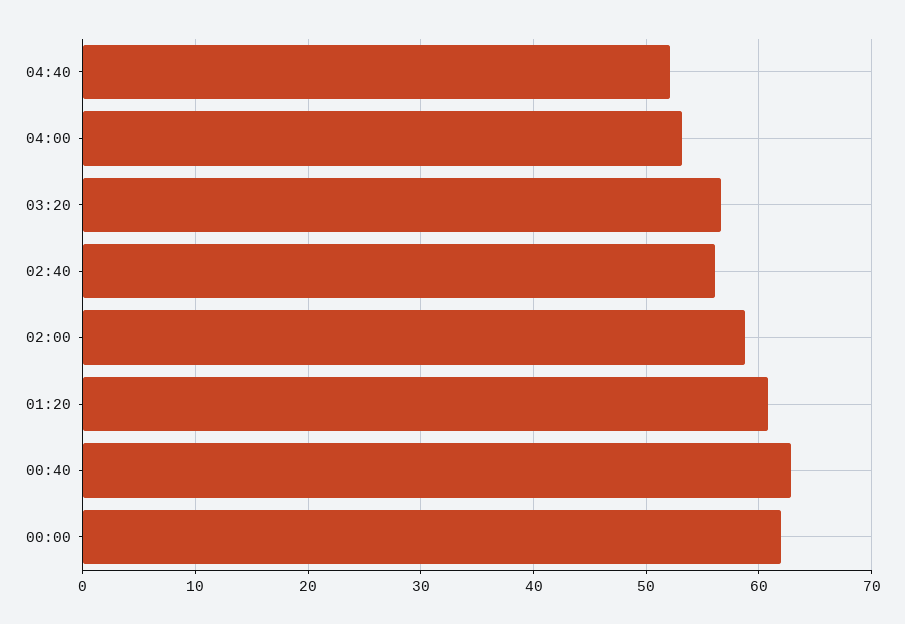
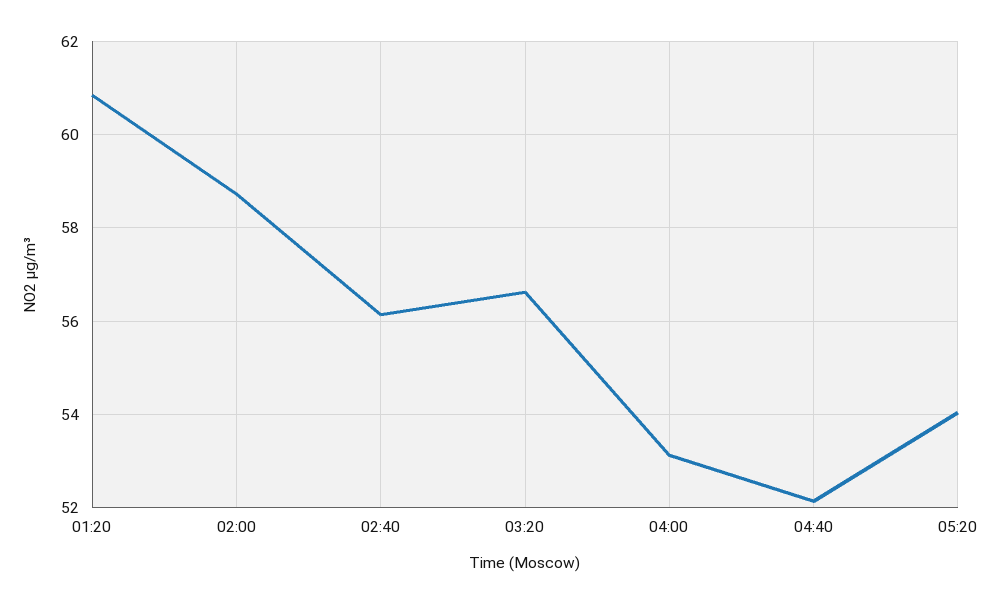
00:40: 63 -> none
00:00: 62 -> none
05:20: none -> 54

